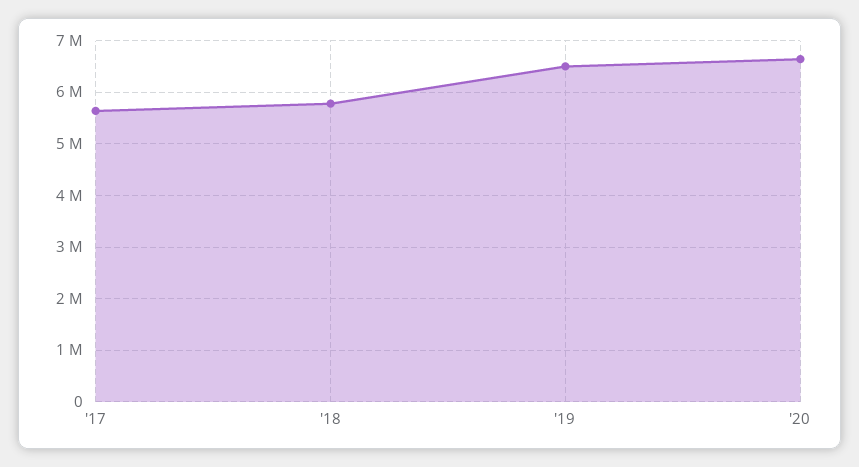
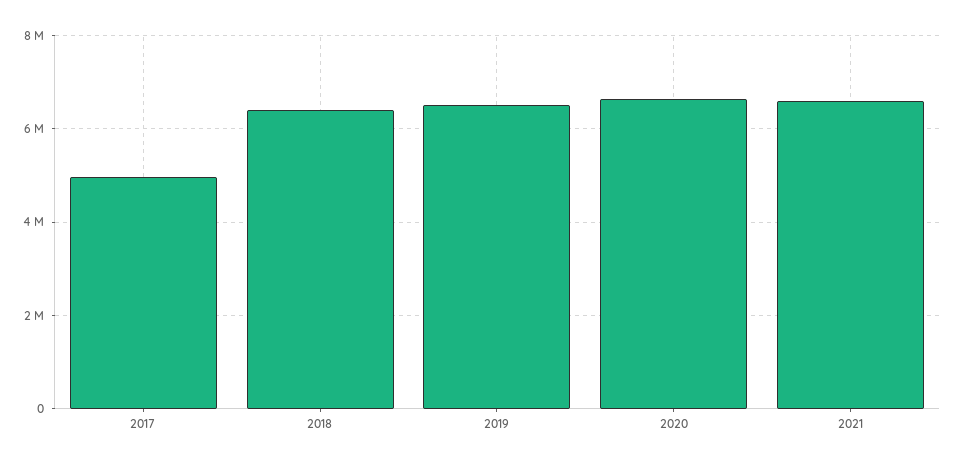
'17: 5600000 -> 5000000
'18: 5800000 -> 6400000
2021: none -> 6600000

